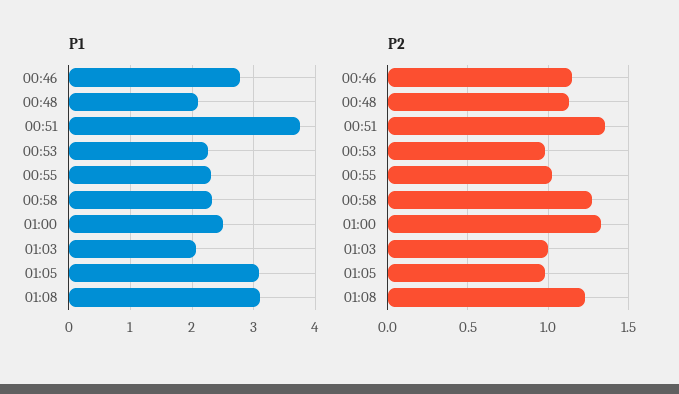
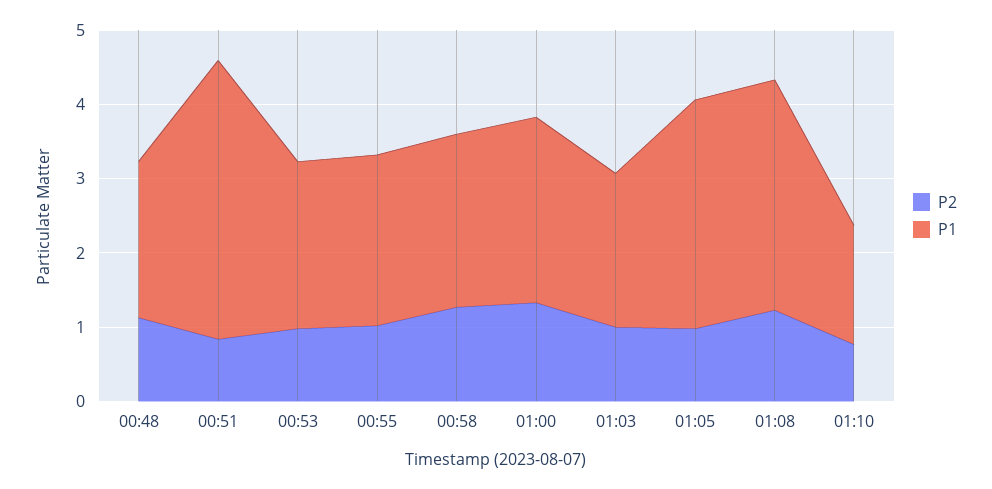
P1, 00:46: 2.8 -> none
P2, 00:46: 1.15 -> none
P2, 00:51: 1.35 -> 0.8
P2, 01:10: none -> 0.8
P1, 01:10: none -> 1.6

